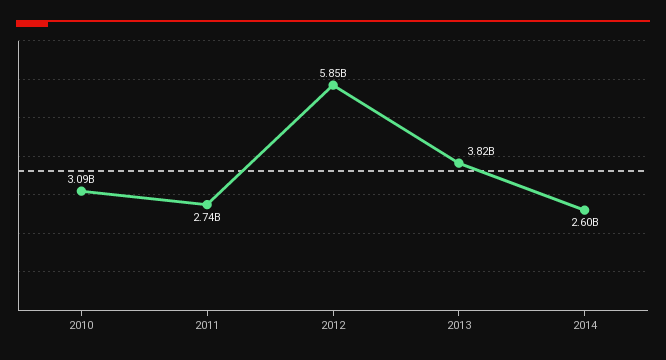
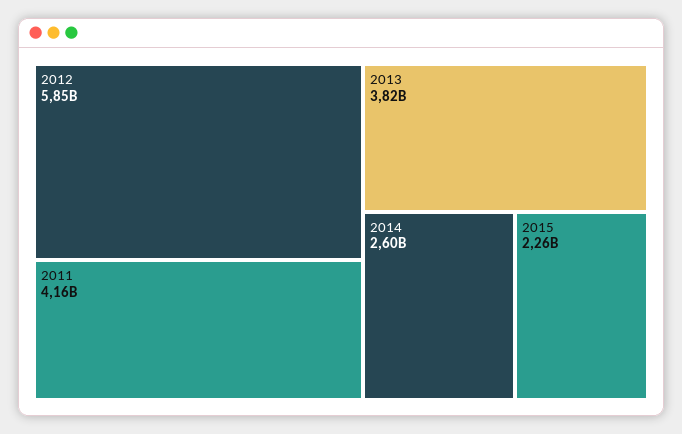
2010: 3090000000 -> none
2011: 2740000000 -> 4160000000
2015: none -> 2260000000

